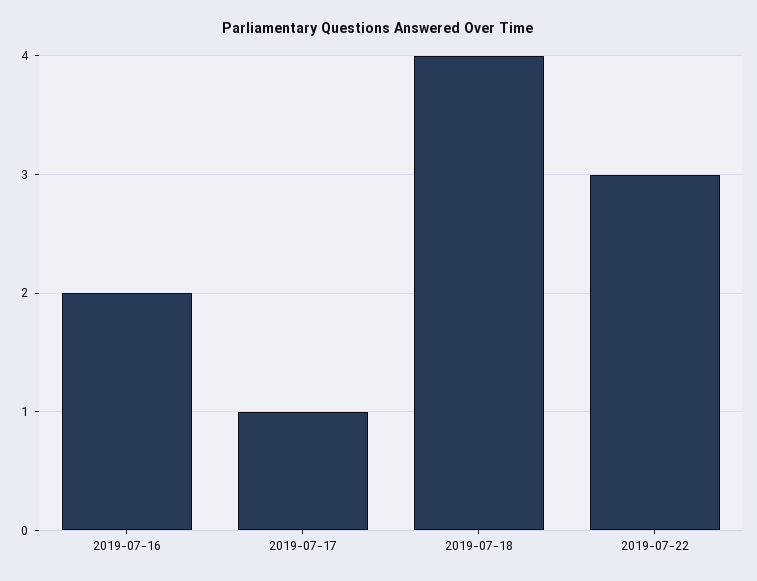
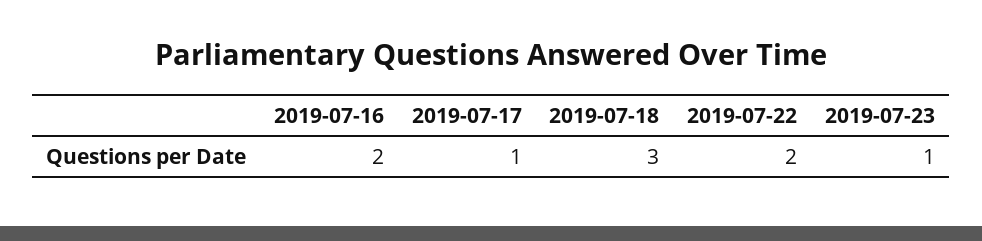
2019-07-18: 4 -> 3
2019-07-22: 3 -> 2
2019-07-23: none -> 1

